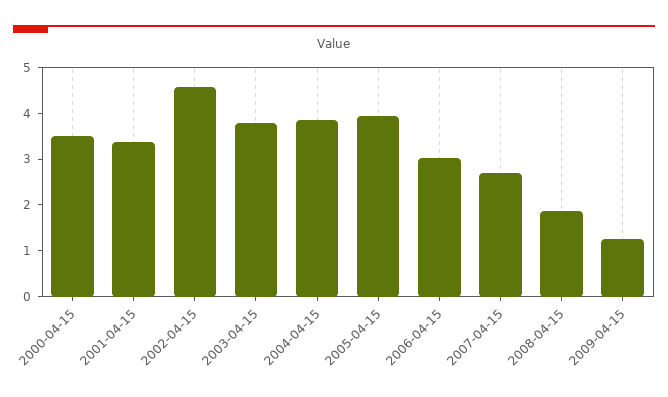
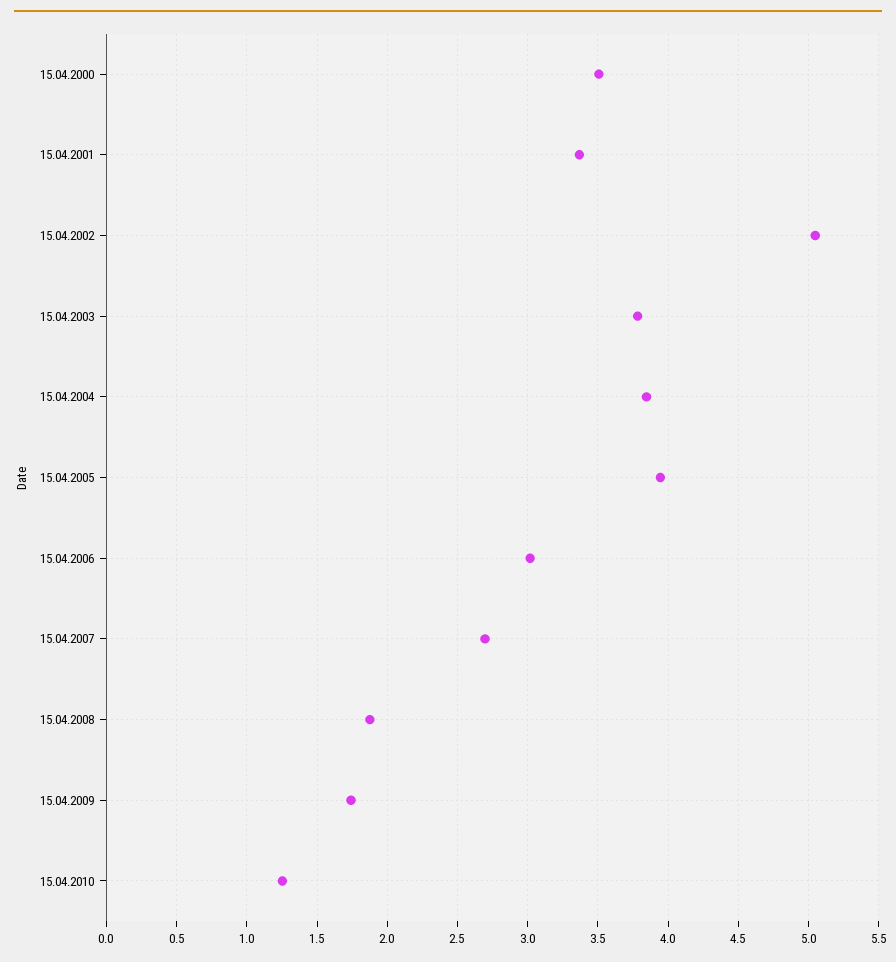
2002-04-15: 4.6 -> 5.05
2009-04-15: 1.2 -> 1.75
15.04.2010: none -> 1.25

